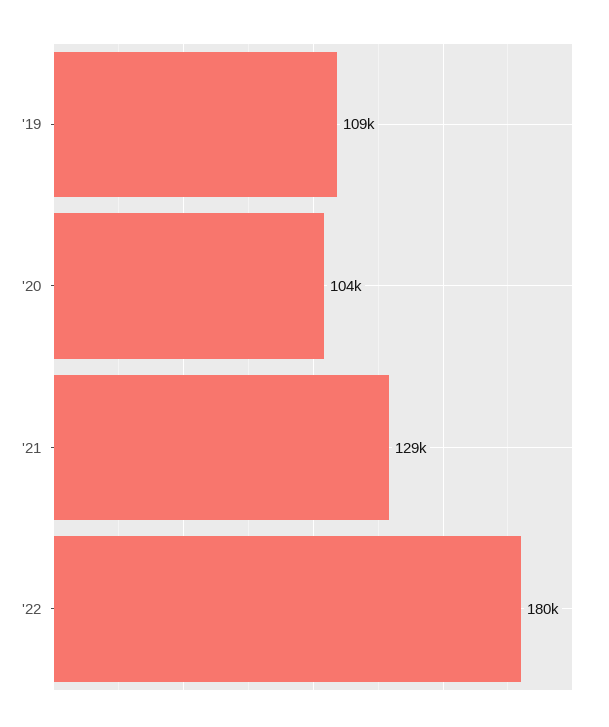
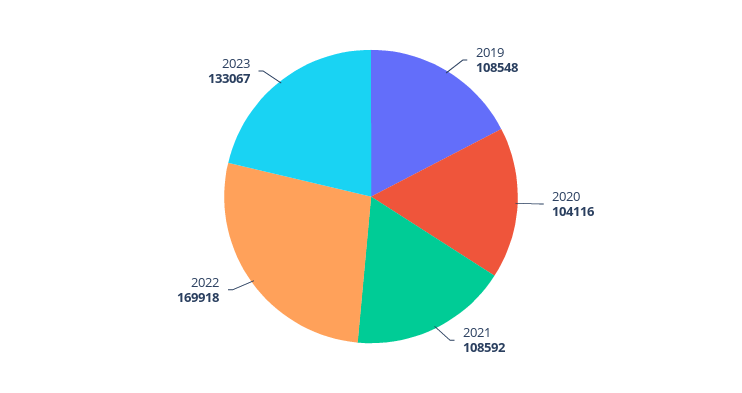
'21: 129000 -> 108592
'22: 180000 -> 169918
2023: none -> 133067

